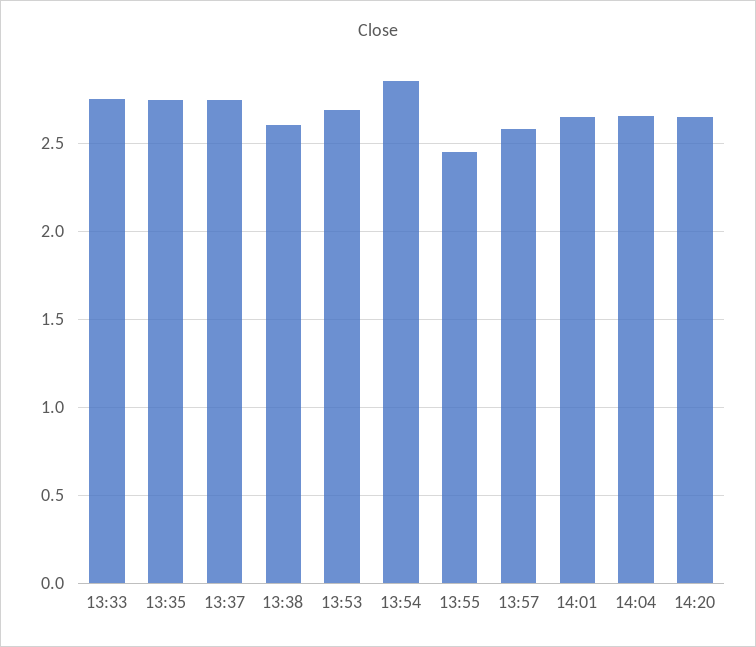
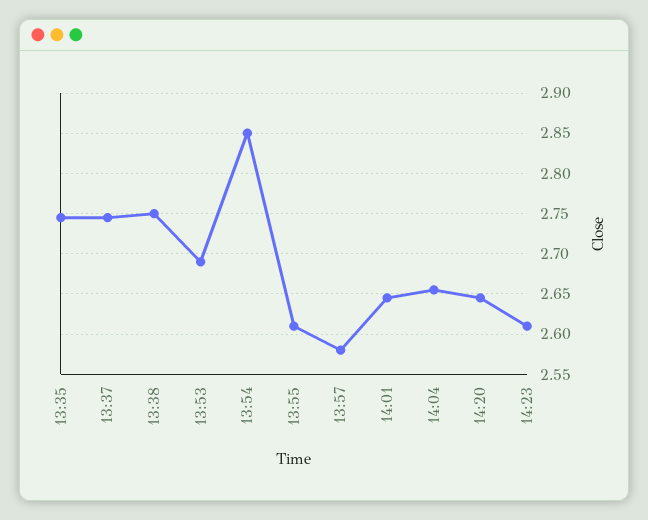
13:33: 2.75 -> none
13:38: 2.6 -> 2.75
13:55: 2.45 -> 2.61
14:23: none -> 2.61

